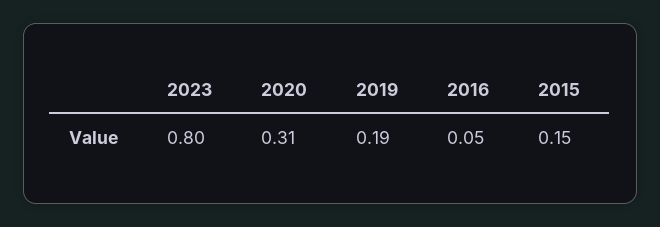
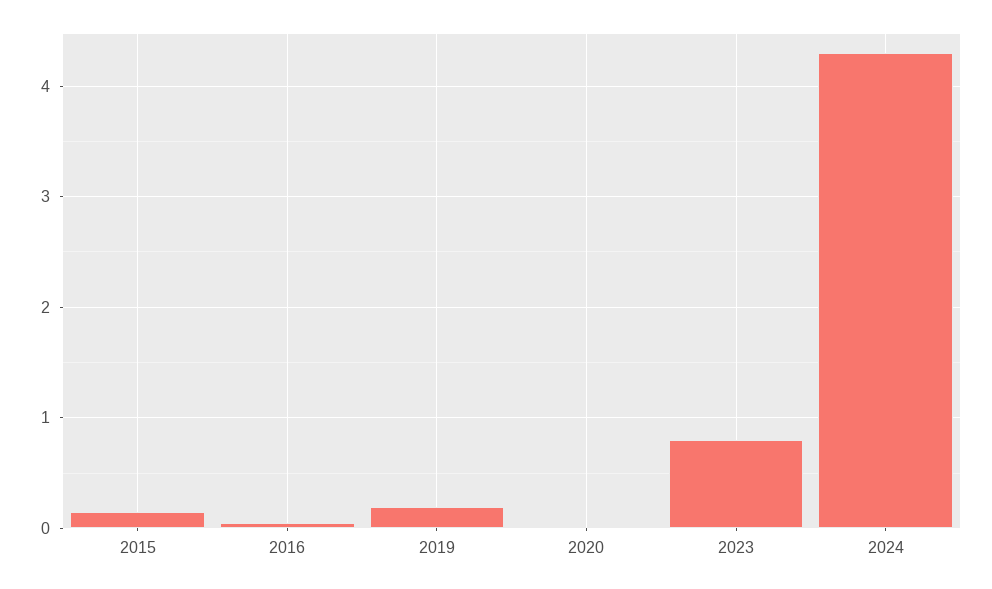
2020: 0.31 -> 0
2024: none -> 4.3

